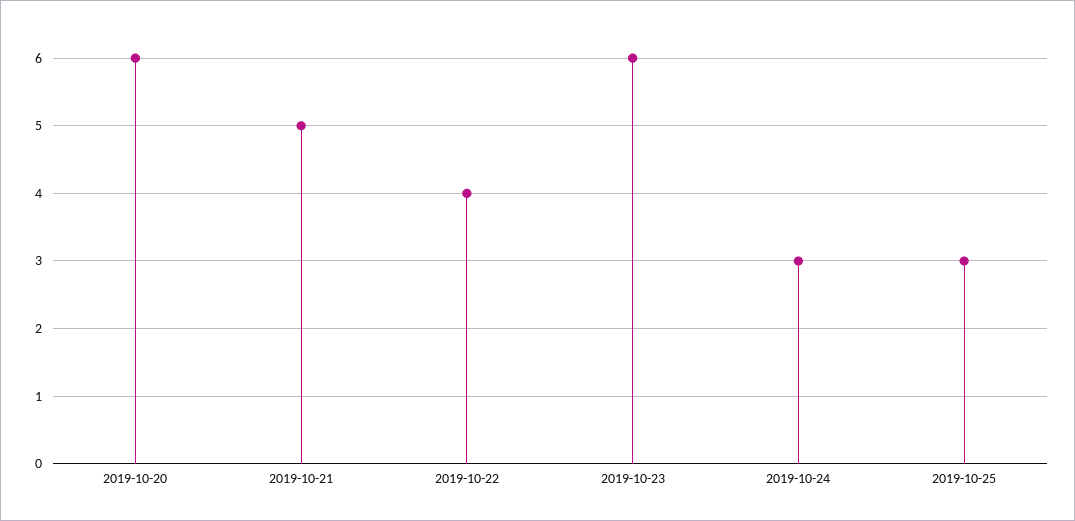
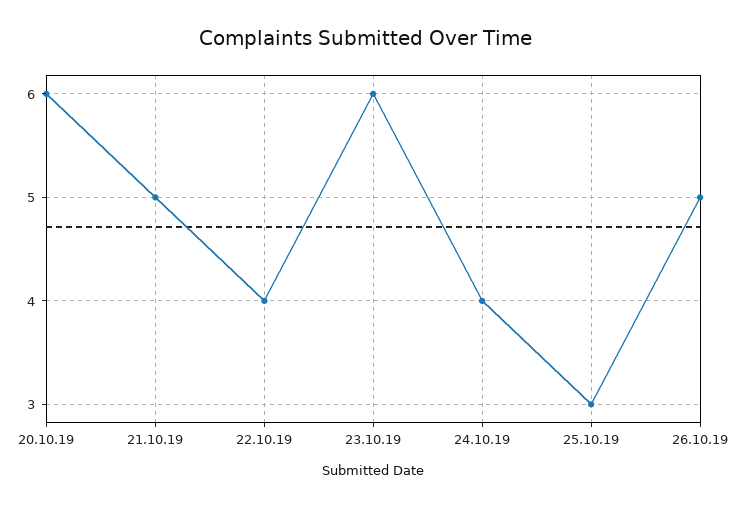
2019-10-24: 3 -> 4
26.10.19: none -> 5

